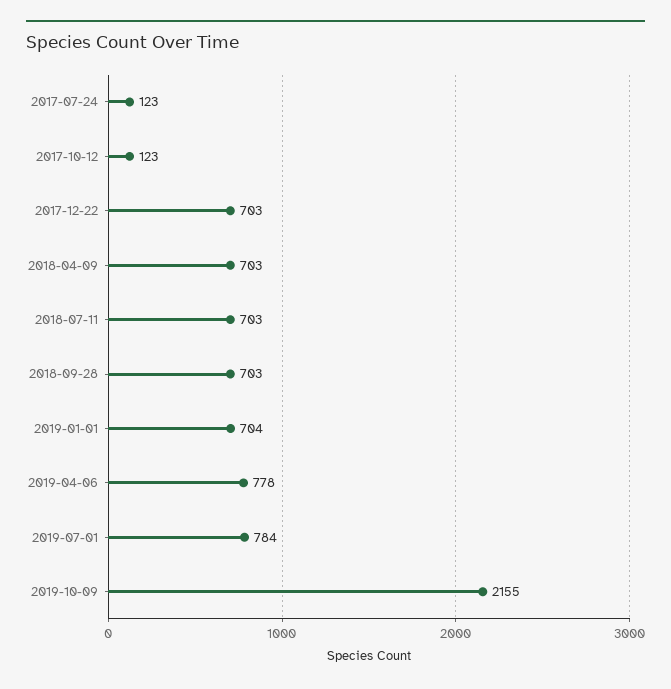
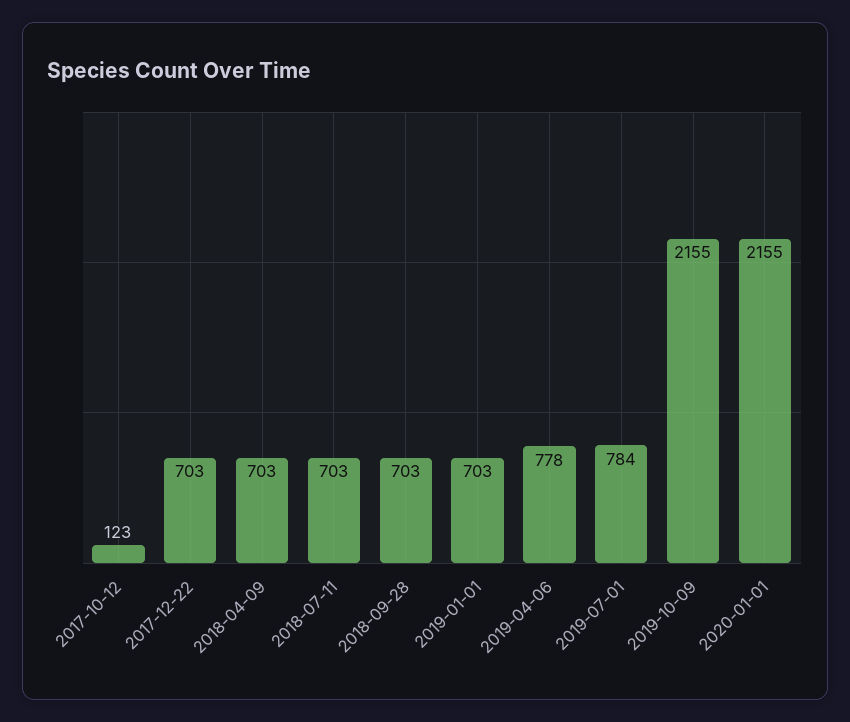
2017-07-24: 123 -> none
2019-01-01: 704 -> 703
2020-01-01: none -> 2155

